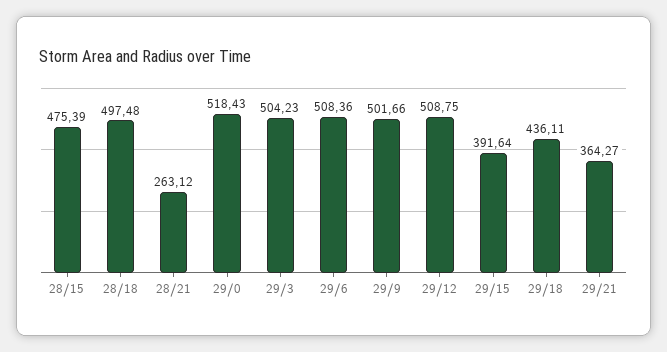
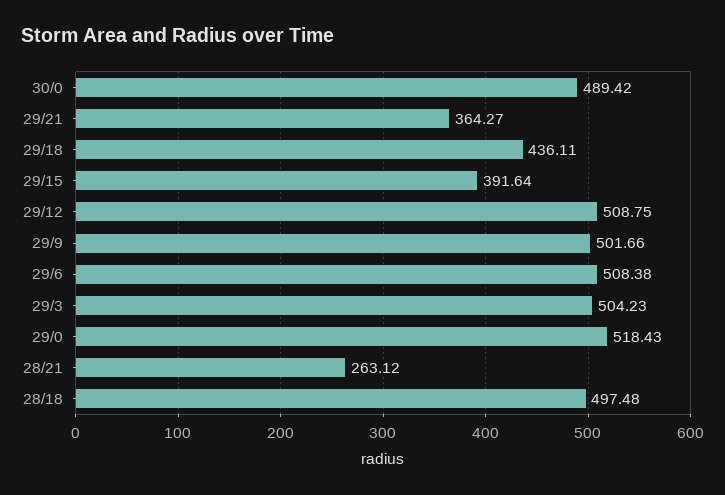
28/15: 475.39 -> none
29/6: 508.36 -> 508.38
30/0: none -> 489.42

